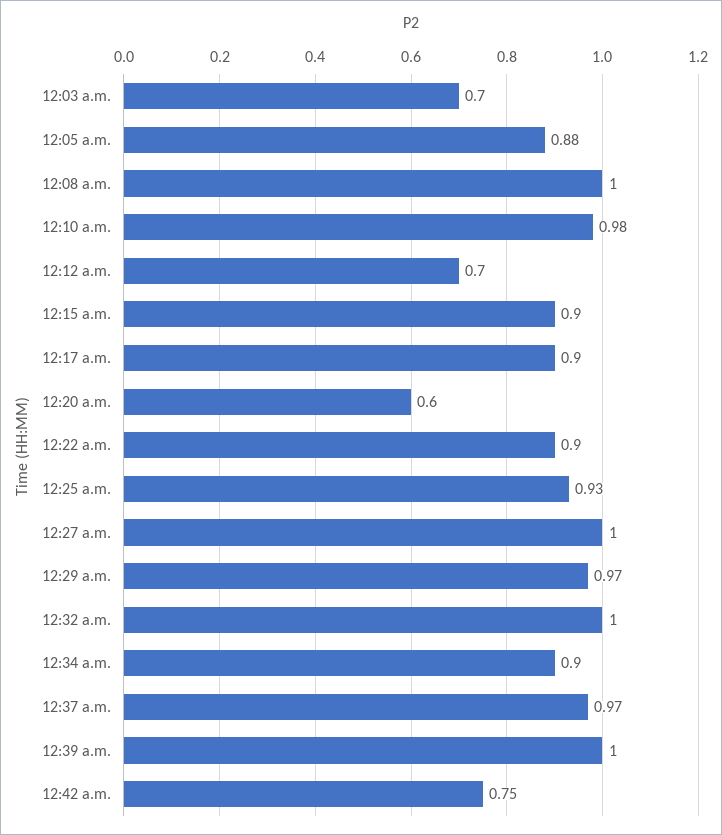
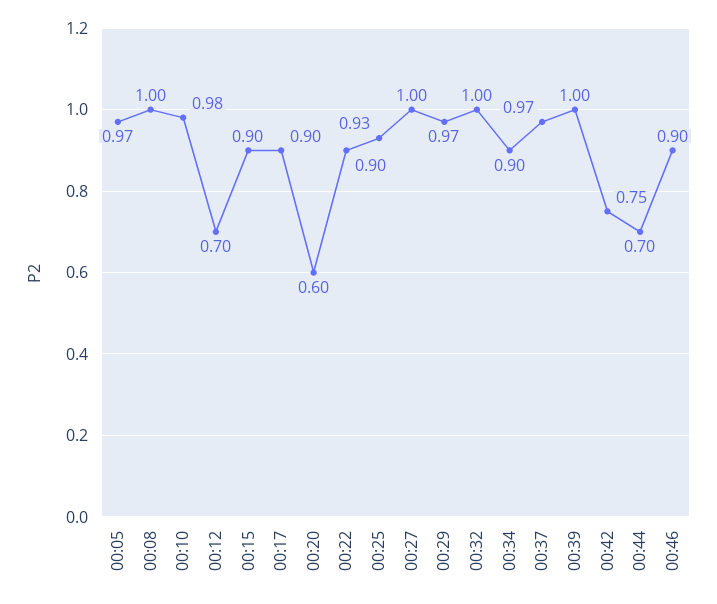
12:03 a.m.: 0.7 -> none
12:05 a.m.: 0.88 -> 0.97
00:44: none -> 0.7
00:46: none -> 0.9

